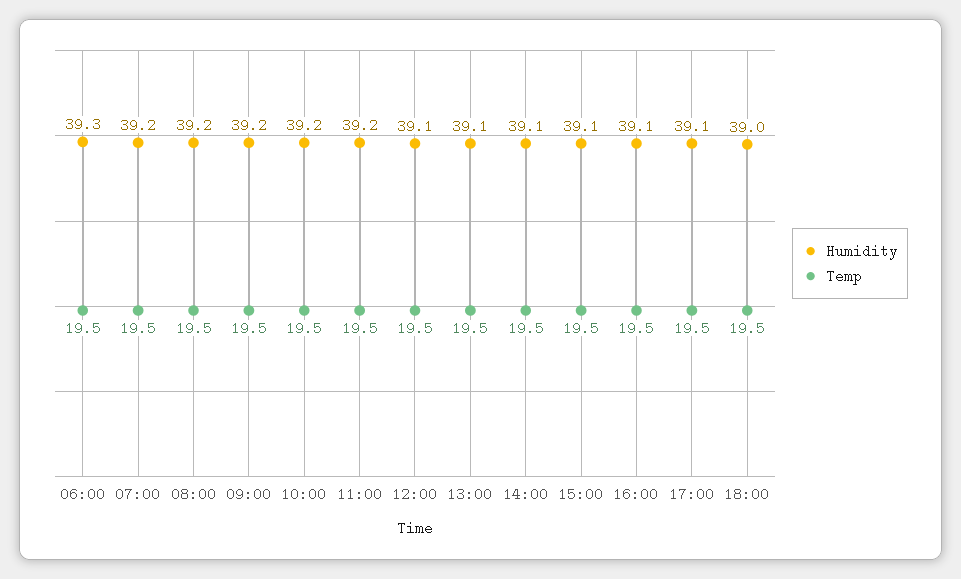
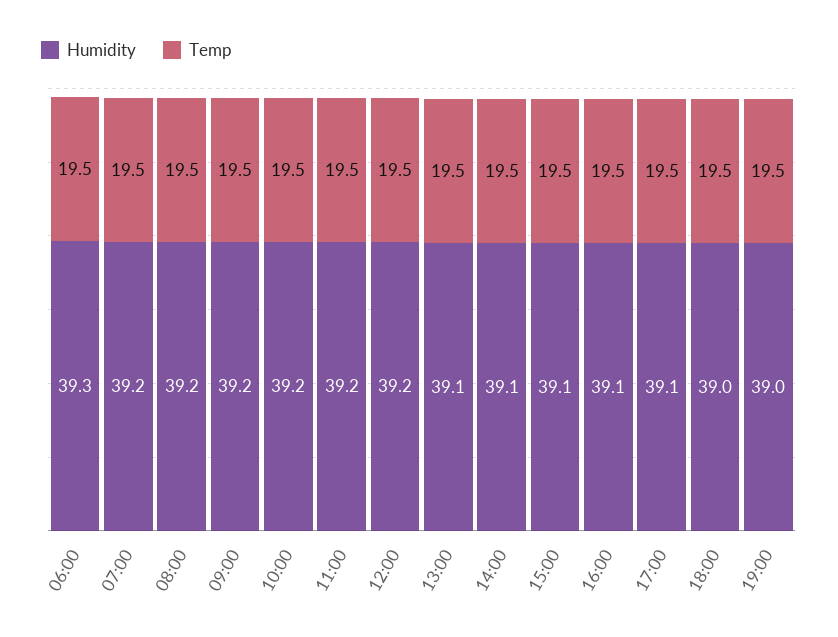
Humidity, 12:00: 39.1 -> 39.2
Humidity, 19:00: none -> 39
Temp, 19:00: none -> 19.5

